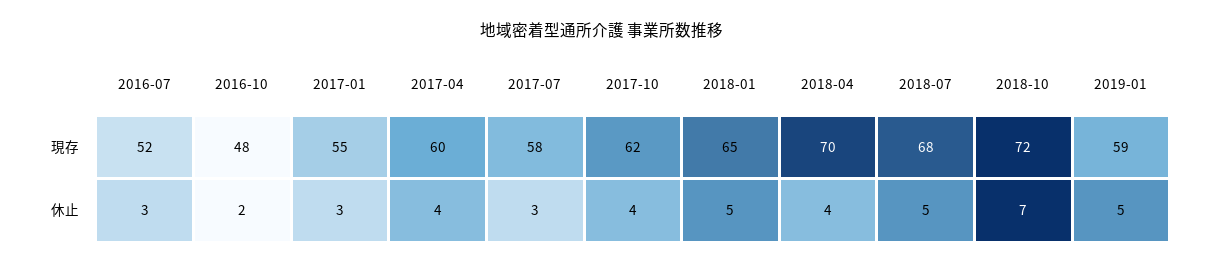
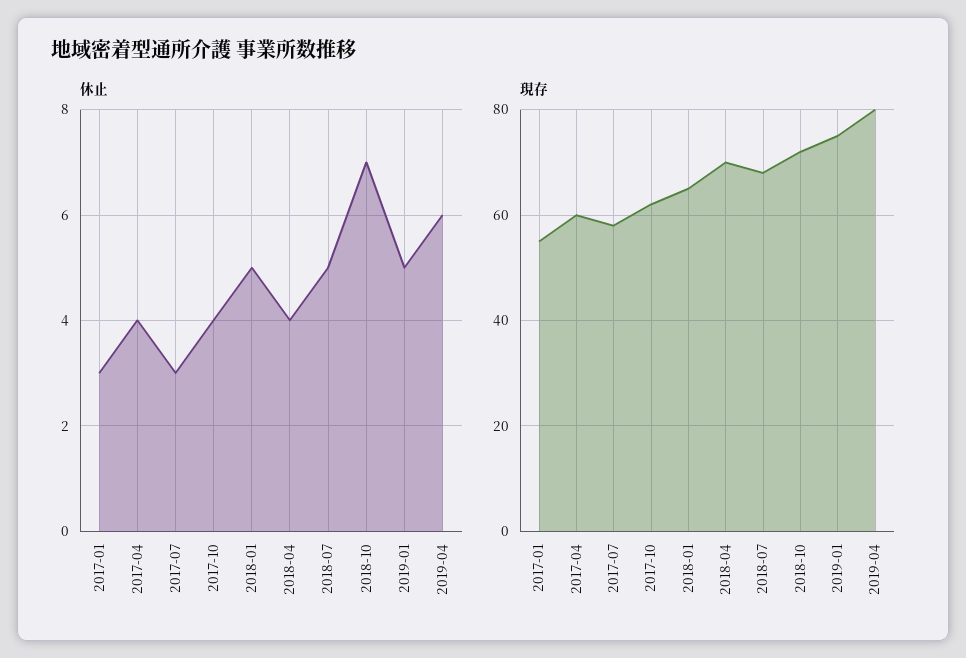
現存, 2016-07: 52 -> none
現存, 2016-10: 48 -> none
現存, 2019-01: 59 -> 75
休止, 2016-07: 3 -> none
休止, 2016-10: 2 -> none
休止, 2019-04: none -> 6
現存, 2019-04: none -> 80

